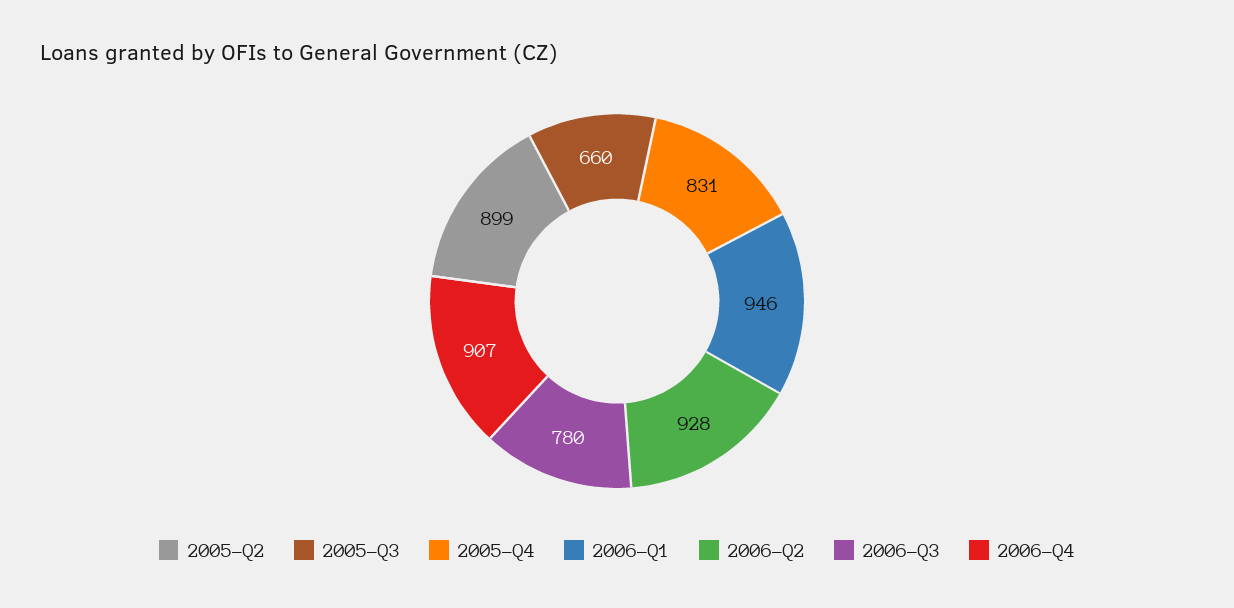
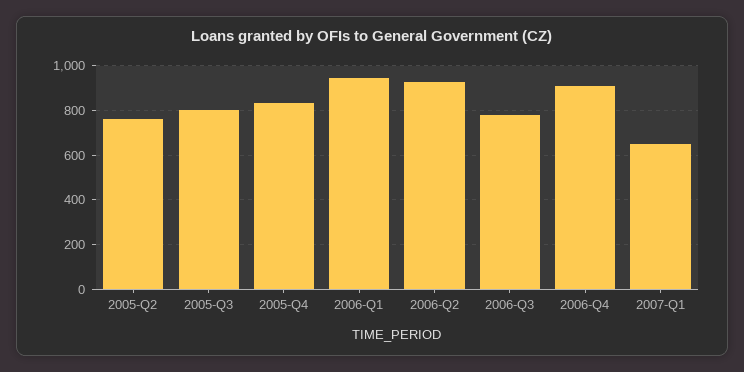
2005-Q2: 899 -> 750
2005-Q3: 660 -> 800
2007-Q1: none -> 650

